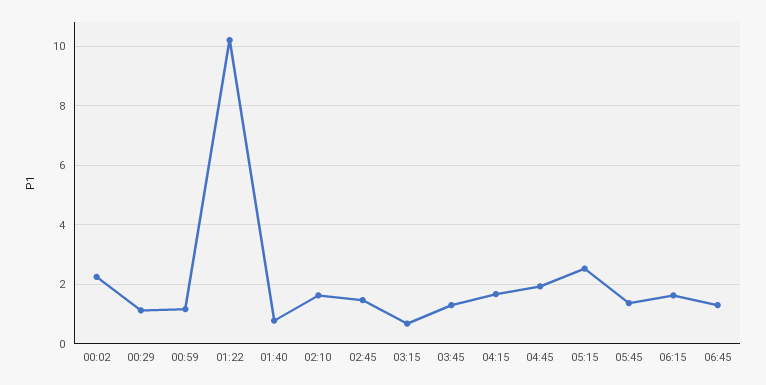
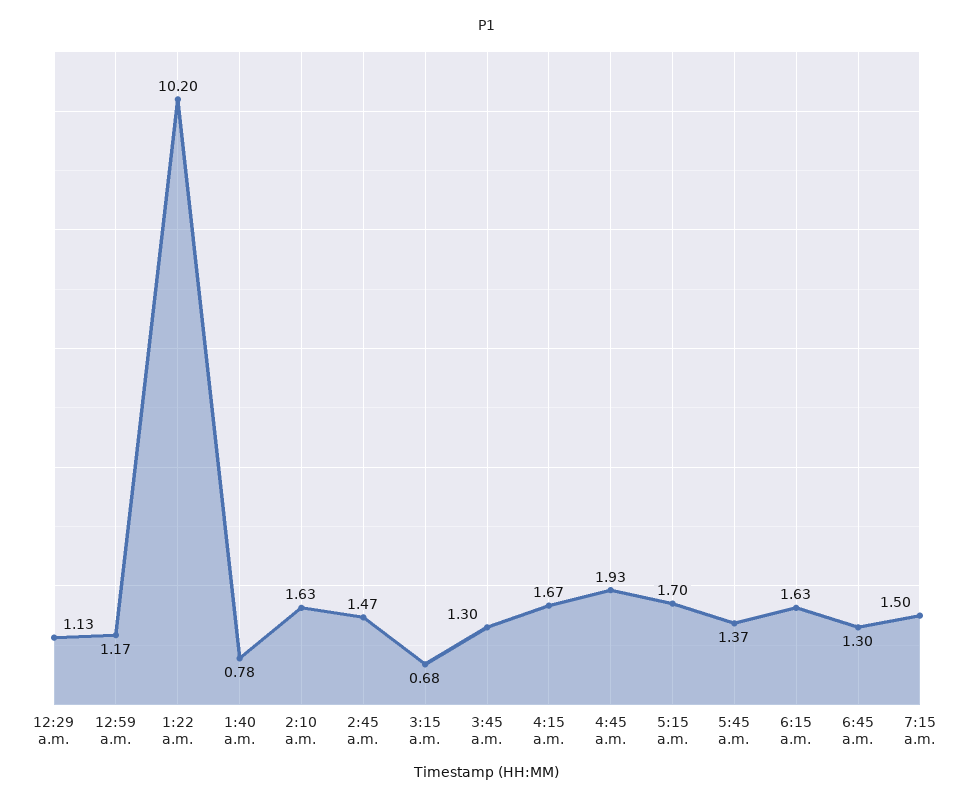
00:02: 2.25 -> none
05:15: 2.5 -> 1.7
7:15 a.m.: none -> 1.5

